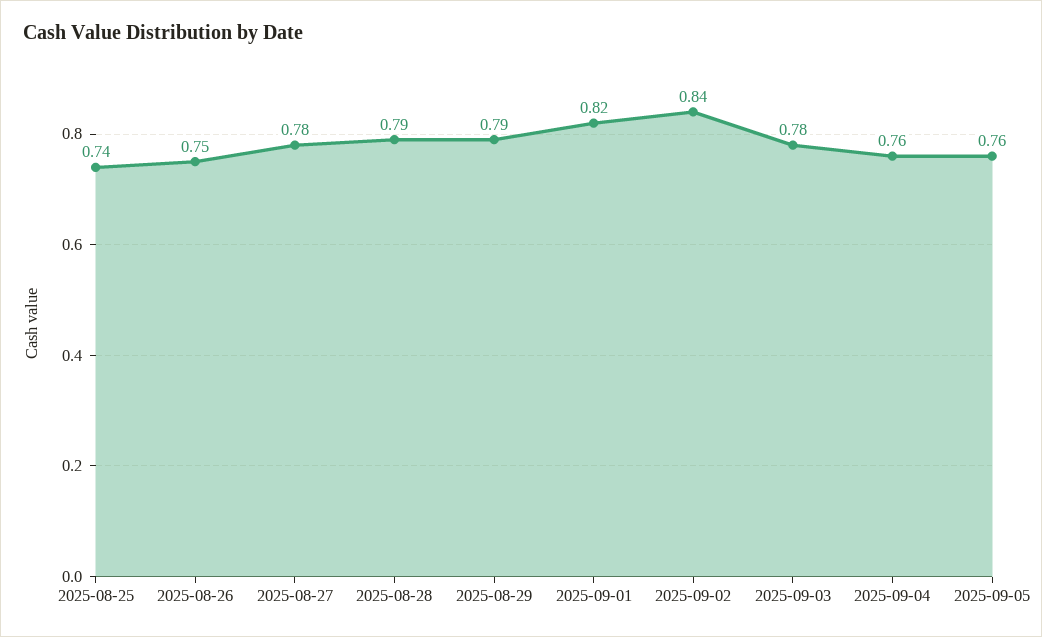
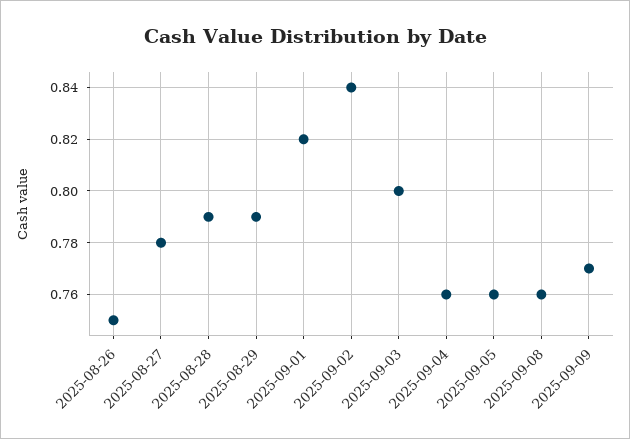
2025-08-25: 0.74 -> none
2025-09-03: 0.78 -> 0.8
2025-09-08: none -> 0.76
2025-09-09: none -> 0.77

